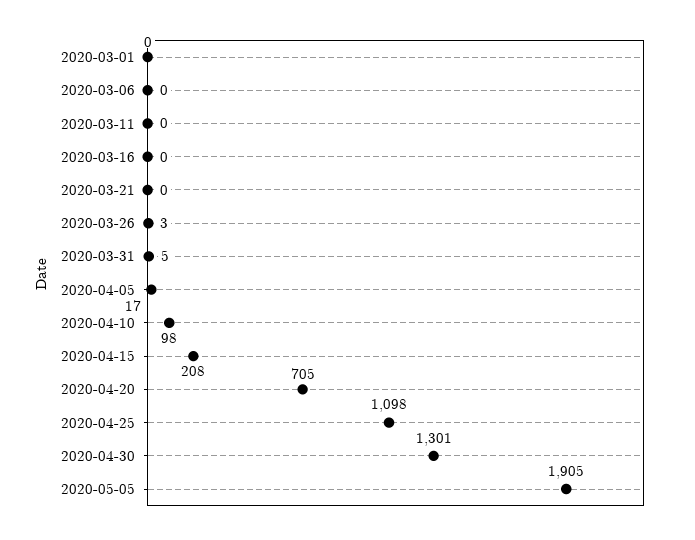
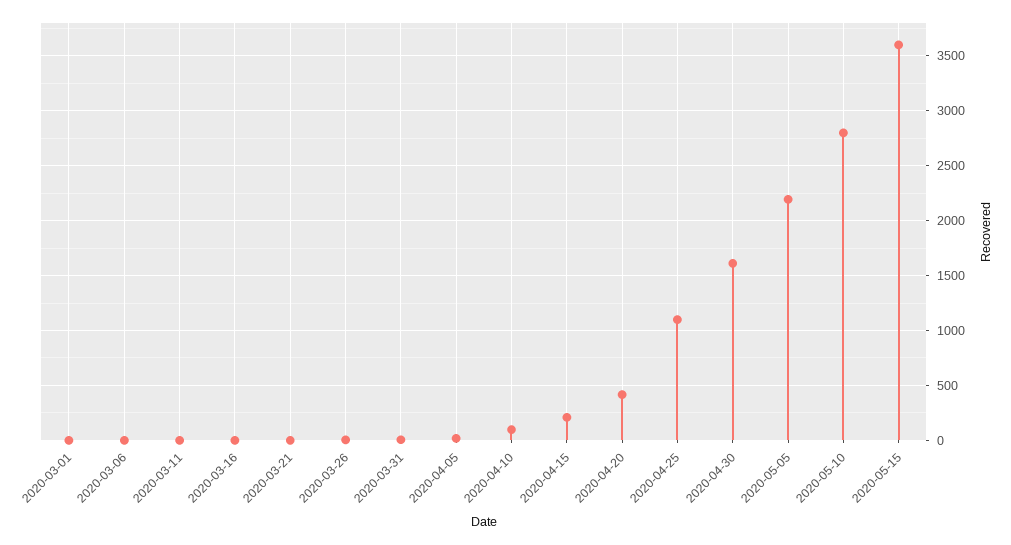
2020-04-20: 705 -> 400
2020-04-30: 1301 -> 1600
2020-05-05: 1905 -> 2200
2020-05-10: none -> 2800
2020-05-15: none -> 3600

